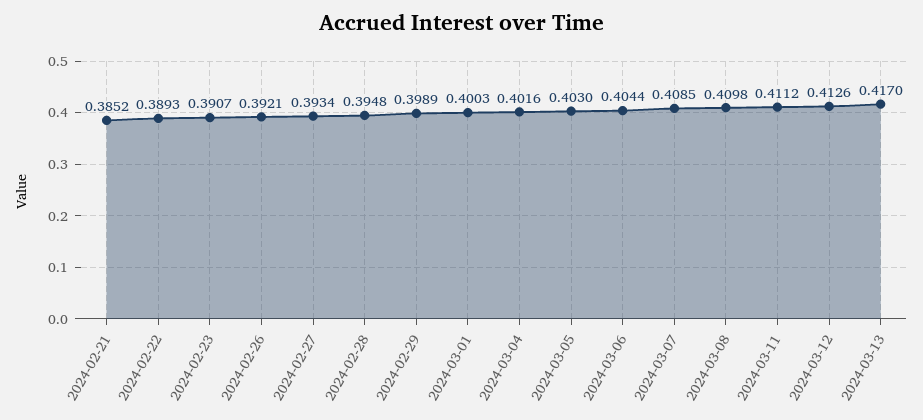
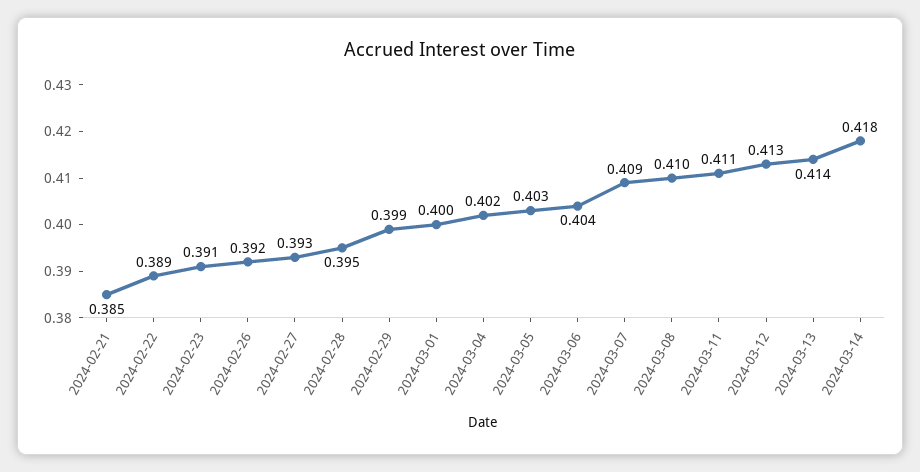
2024-03-13: 0.417 -> 0.414
2024-03-14: none -> 0.418

